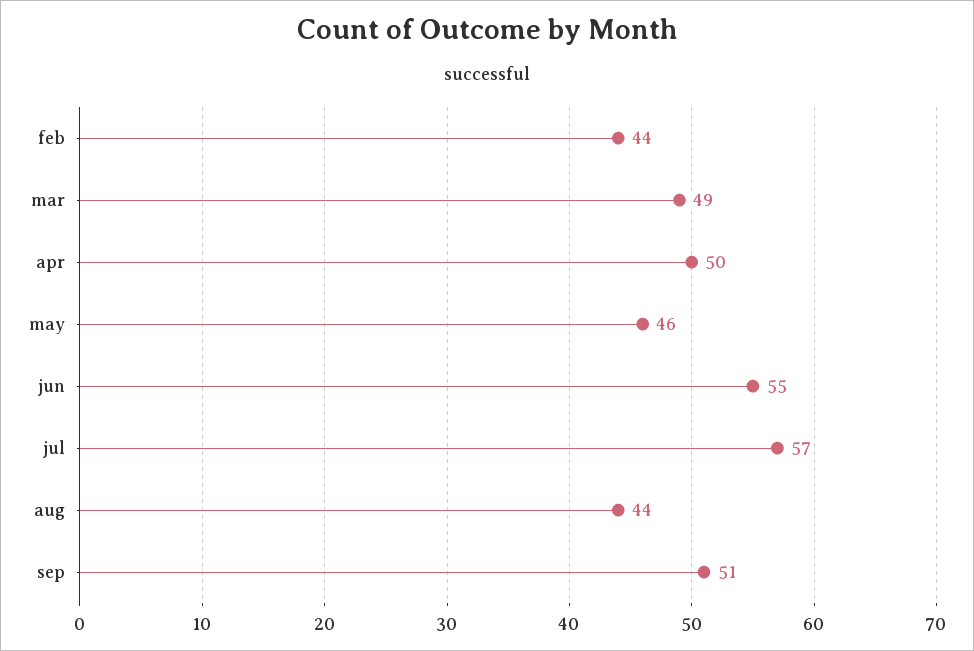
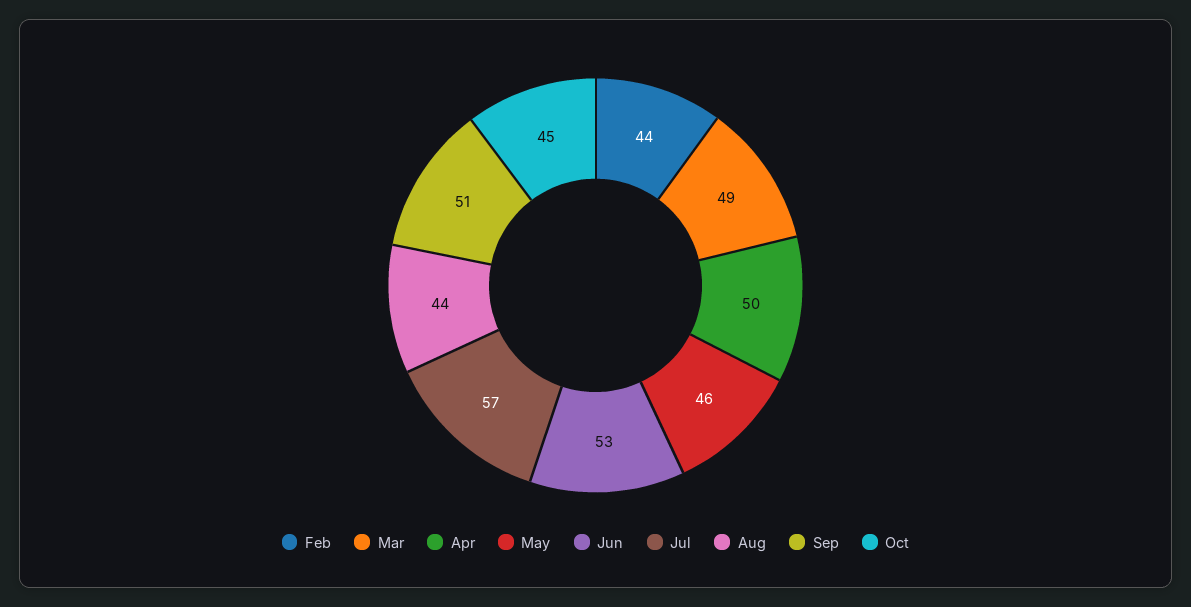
jun: 55 -> 53
Oct: none -> 45

